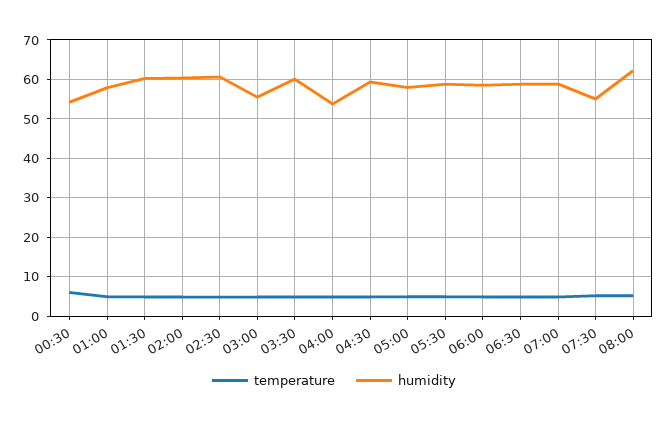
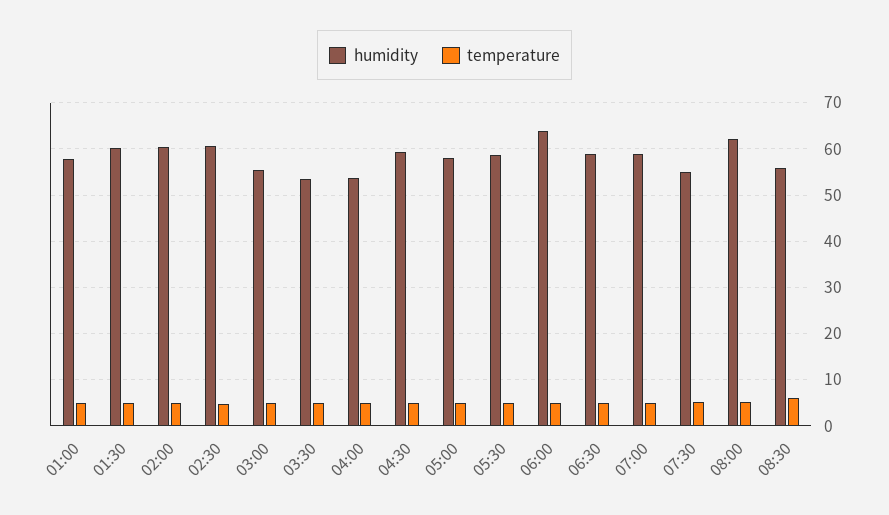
temperature, 00:30: 6 -> none
humidity, 00:30: 54 -> none
humidity, 03:30: 60 -> 54
humidity, 06:00: 58 -> 64
humidity, 08:30: none -> 56
temperature, 08:30: none -> 6

